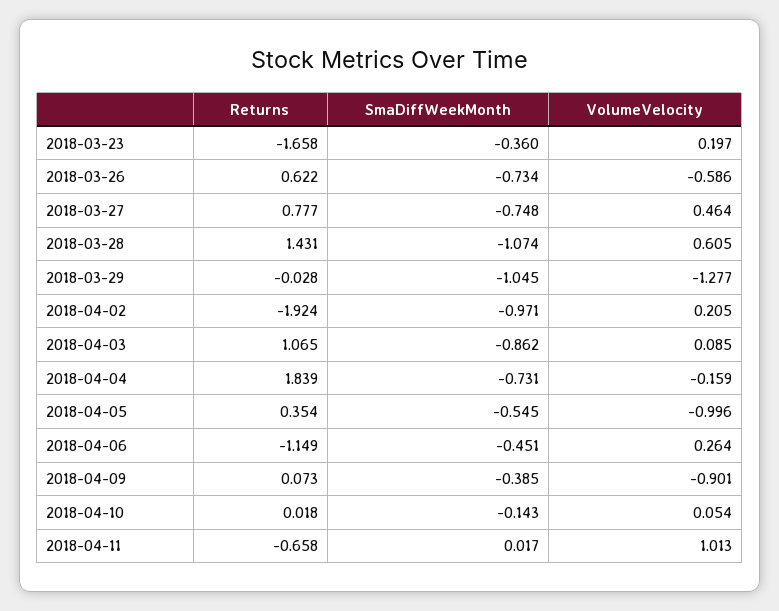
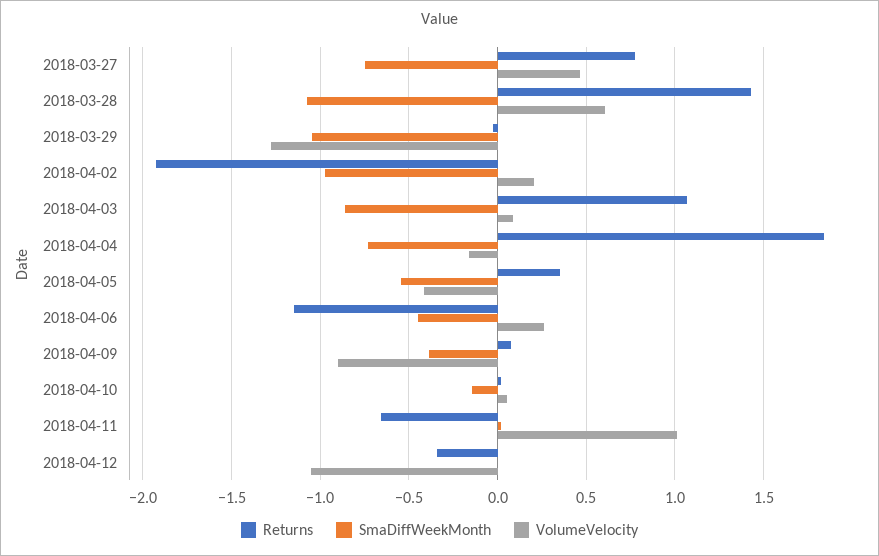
Returns, 2018-03-23: -1.658 -> none
SmaDiffWeekMonth, 2018-03-23: -0.36 -> none
VolumeVelocity, 2018-03-23: 0.197 -> none
Returns, 2018-03-26: 0.622 -> none
SmaDiffWeekMonth, 2018-03-26: -0.734 -> none
VolumeVelocity, 2018-03-26: -0.586 -> none
VolumeVelocity, 2018-04-05: -0.996 -> -0.4
Returns, 2018-04-12: none -> -0.35
SmaDiffWeekMonth, 2018-04-12: none -> 0
VolumeVelocity, 2018-04-12: none -> -1.05

